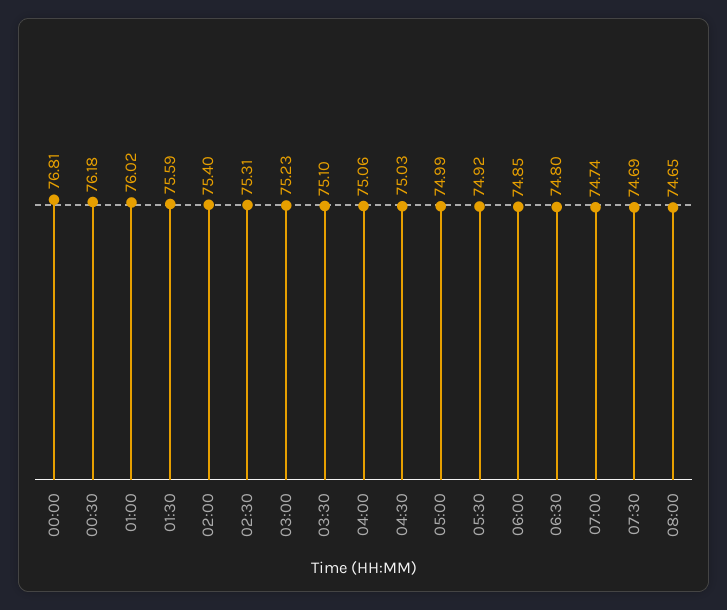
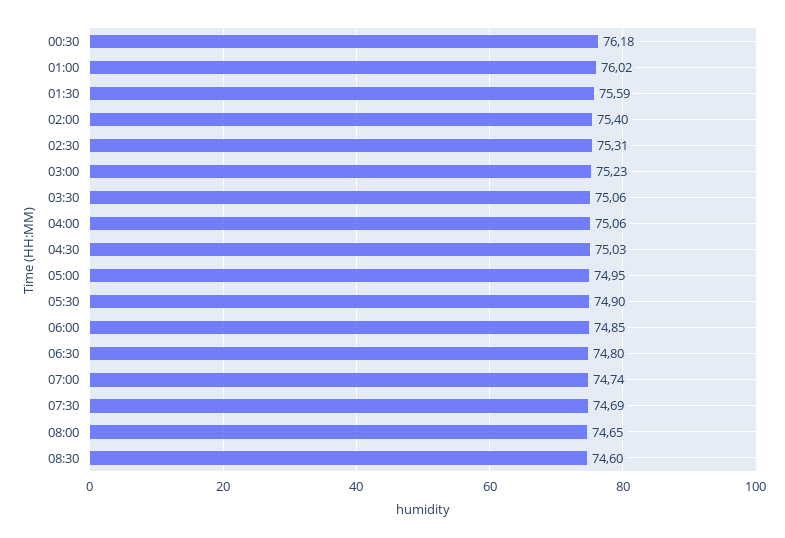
00:00: 76.81 -> none
03:30: 75.1 -> 75.06
05:00: 74.99 -> 74.95
05:30: 74.92 -> 74.9
08:30: none -> 74.6

